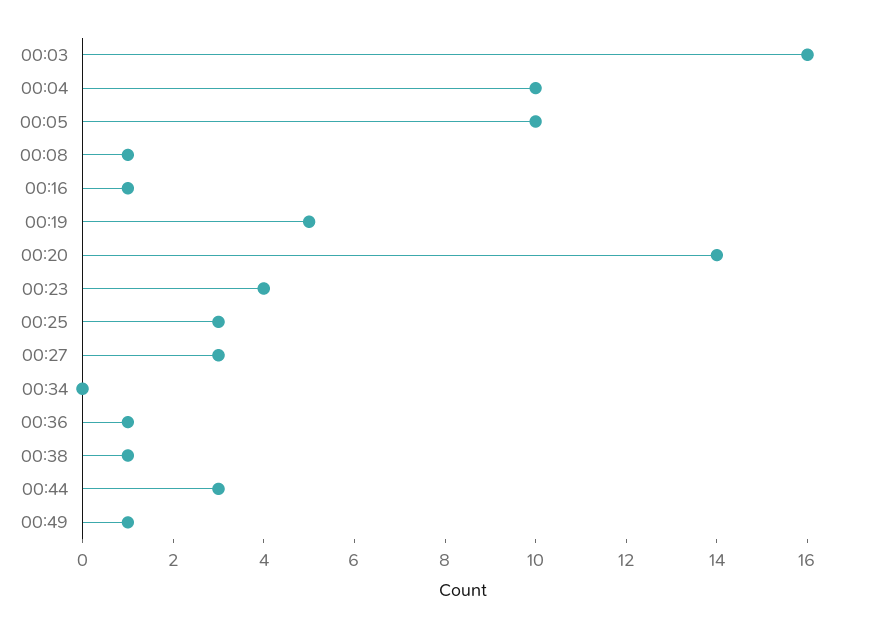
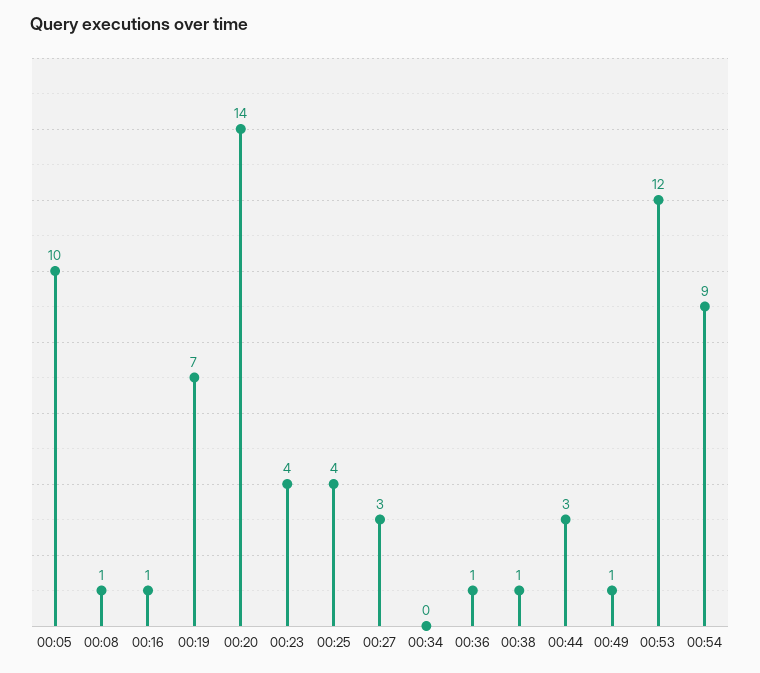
00:03: 16 -> none
00:04: 10 -> none
00:19: 5 -> 7
00:25: 3 -> 4
00:53: none -> 12
00:54: none -> 9

